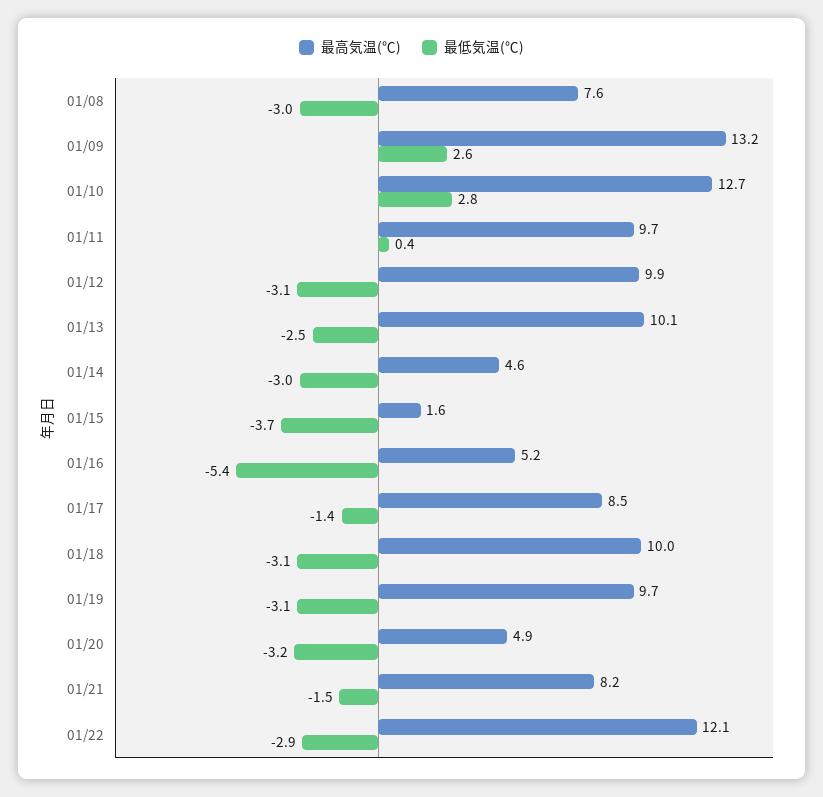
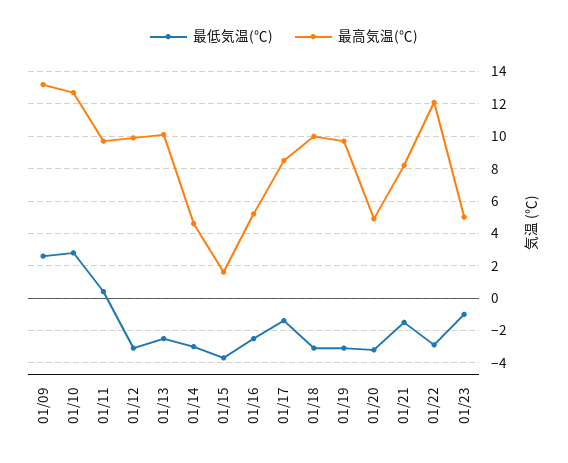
最高気温(℃), 01/08: 7.6 -> none
最低気温(℃), 01/08: -3 -> none
最低気温(℃), 01/16: -5.4 -> -2.5
最低気温(℃), 01/23: none -> -1
最高気温(℃), 01/23: none -> 5

